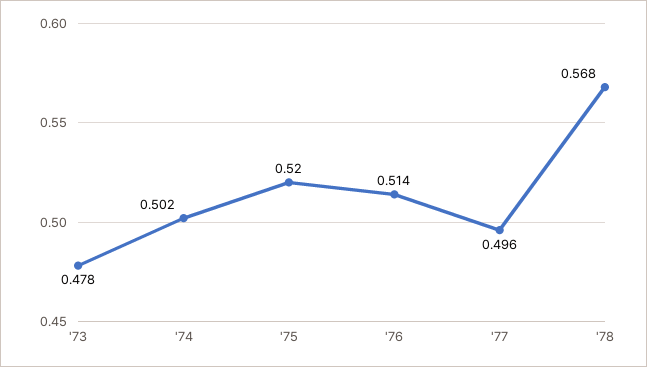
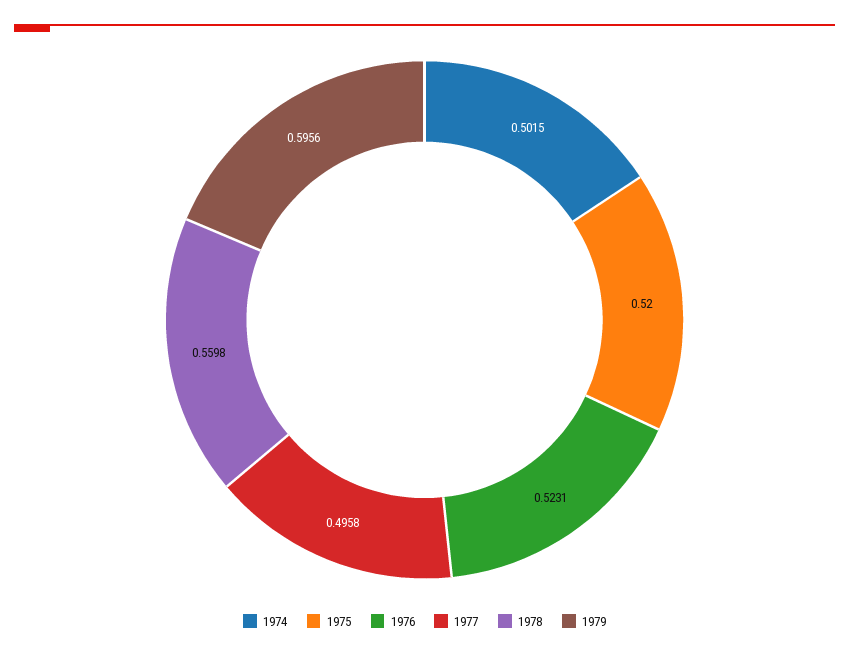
'73: 0.478 -> none
'76: 0.514 -> 0.5231
'78: 0.568 -> 0.5598
1979: none -> 0.5956

